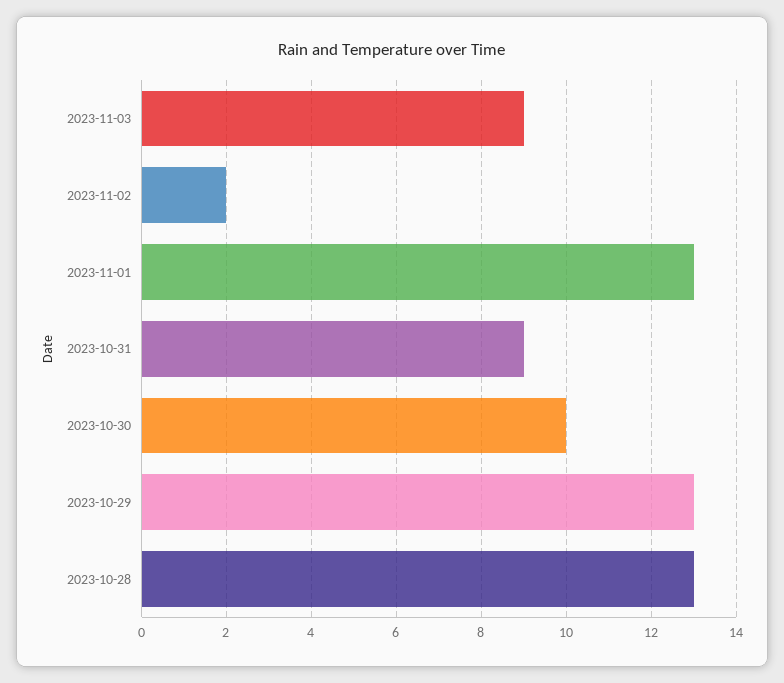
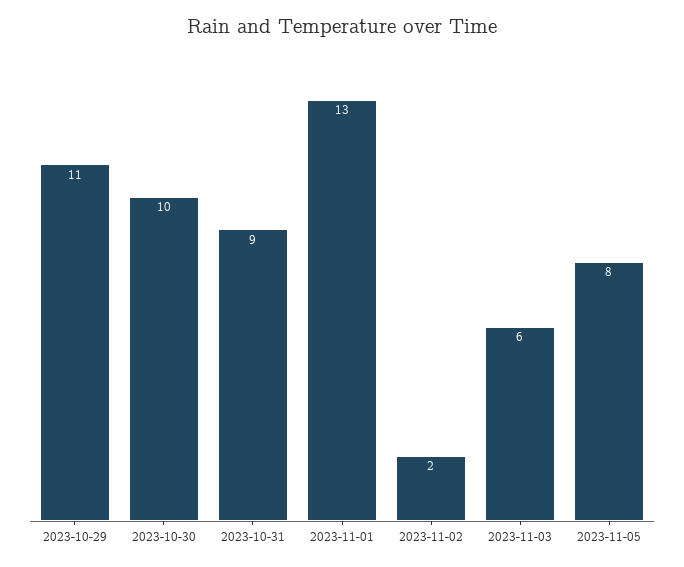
2023-11-03: 9 -> 6
2023-10-29: 13 -> 11
2023-10-28: 13 -> none
2023-11-05: none -> 8

